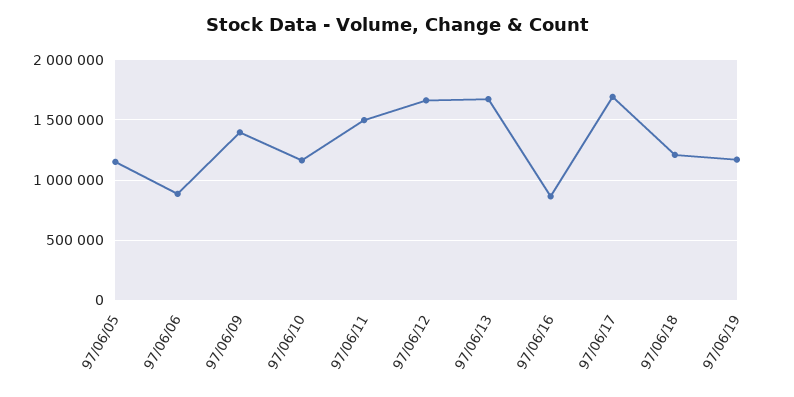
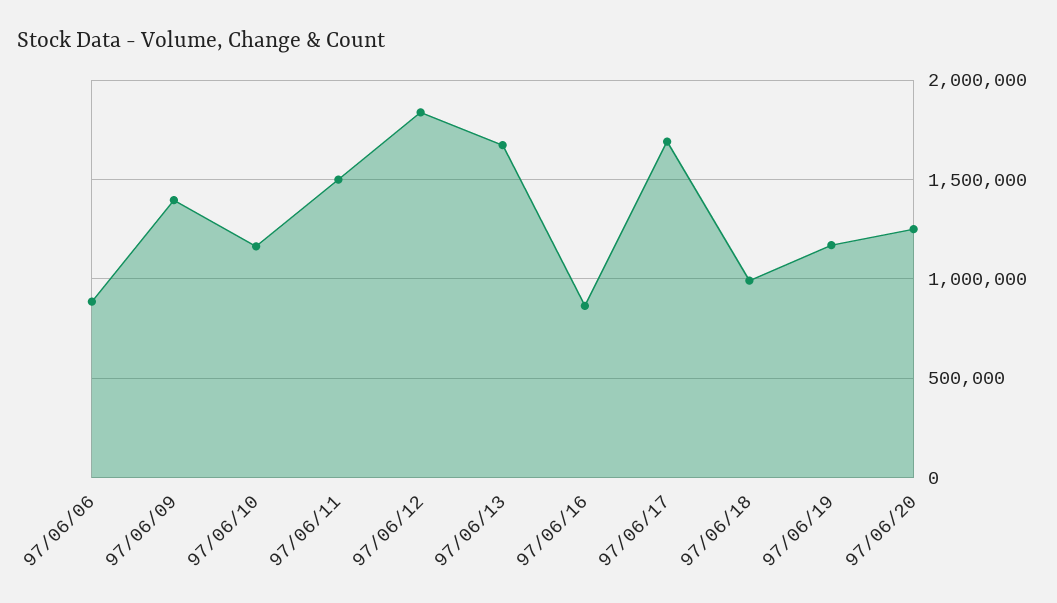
97/06/05: 1150000 -> none
97/06/12: 1650000 -> 1850000
97/06/18: 1200000 -> 1000000
97/06/20: none -> 1250000

